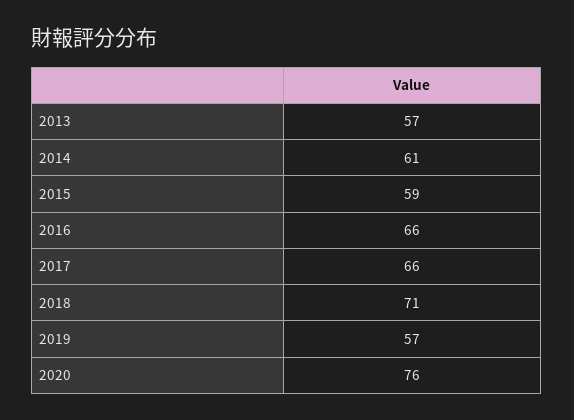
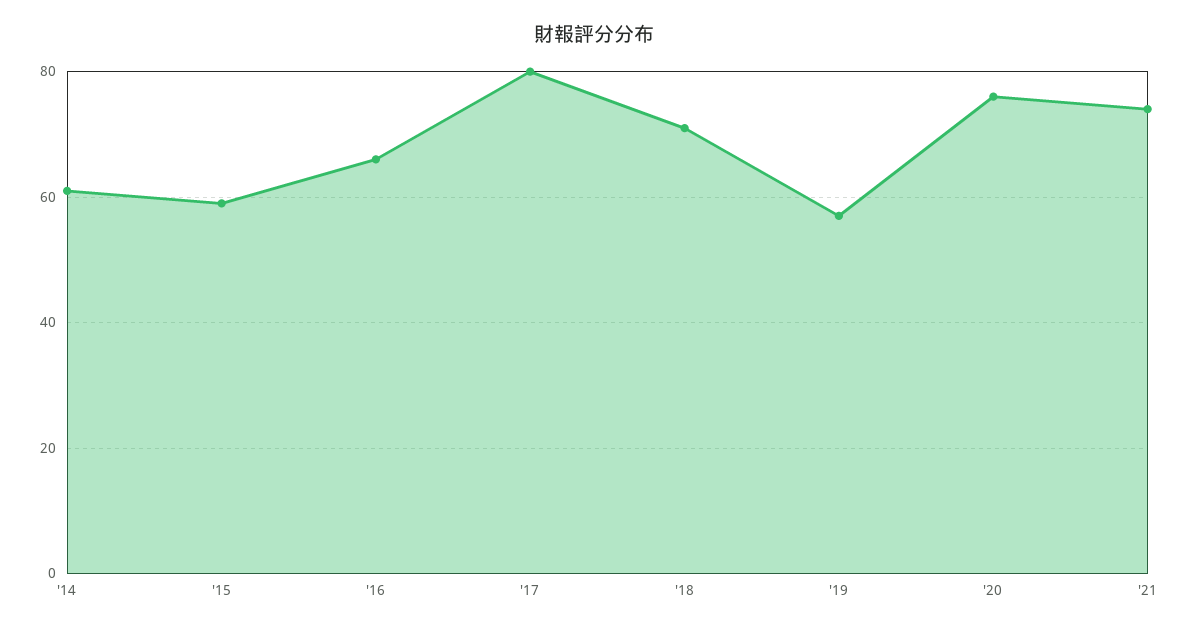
2013: 57 -> none
2017: 66 -> 80
'21: none -> 75

